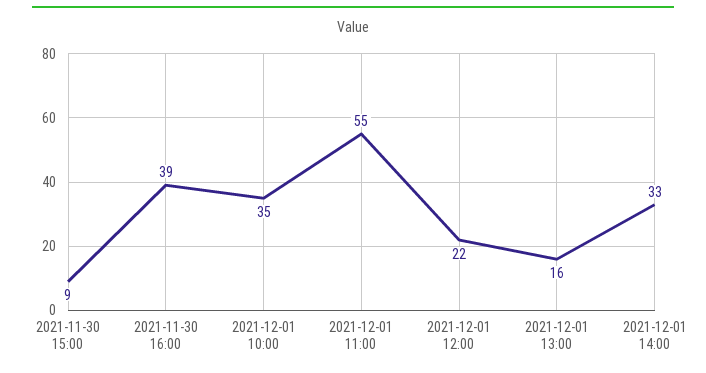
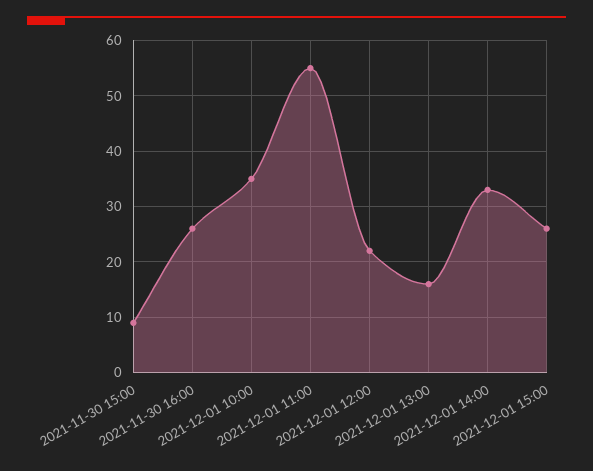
2021-11-30 16:00: 39 -> 25
2021-12-01 15:00: none -> 25

